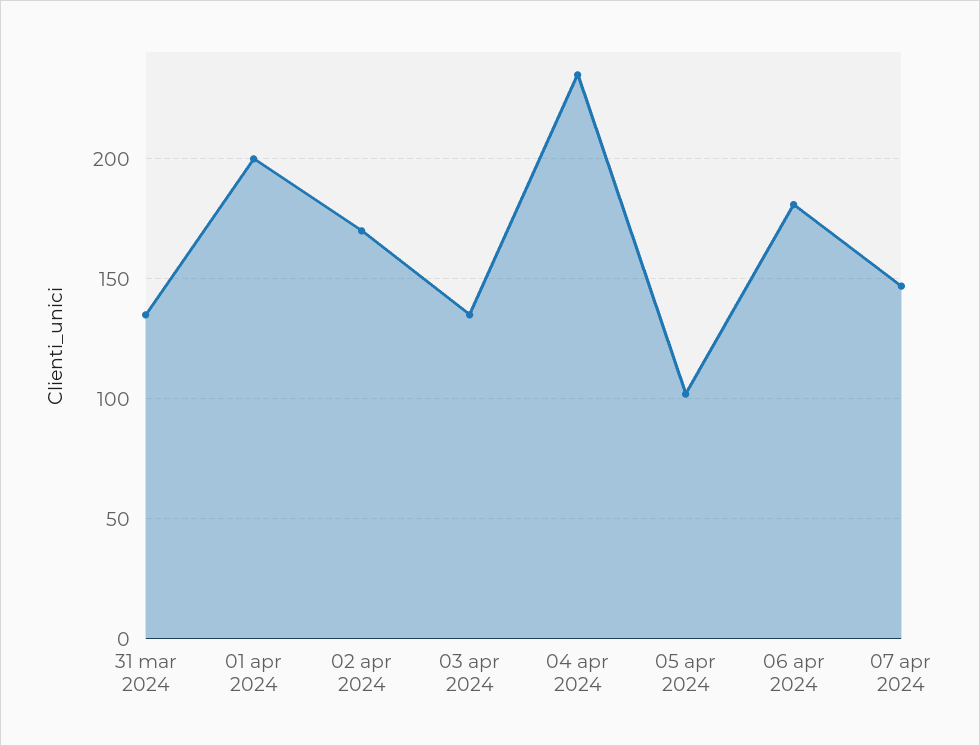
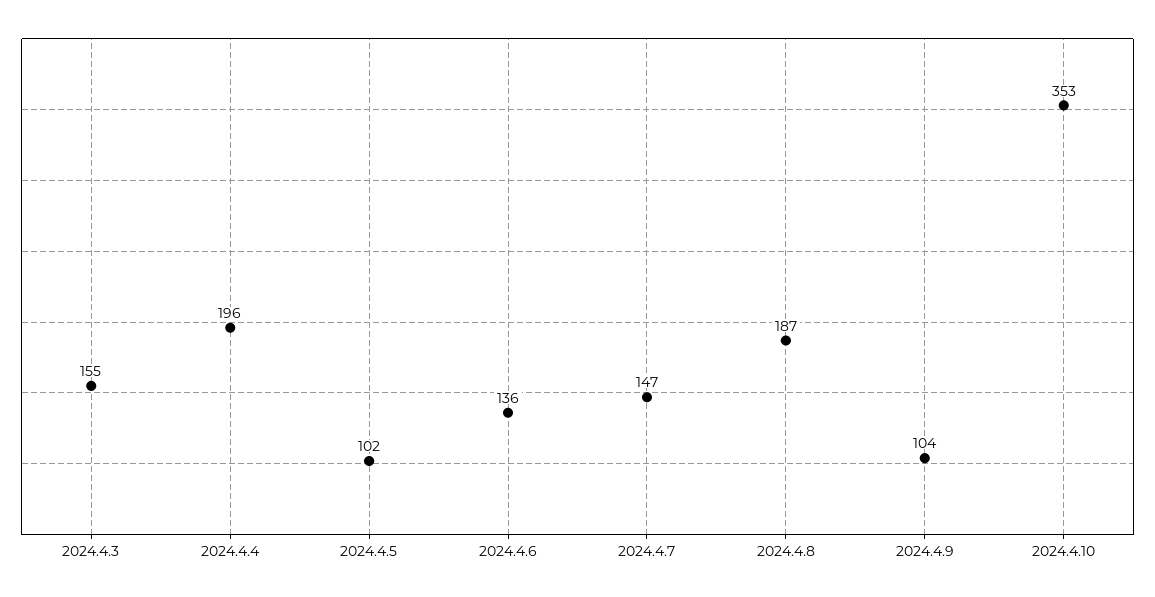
31 mar 2024: 135 -> none
01 apr 2024: 200 -> none
02 apr 2024: 170 -> none
03 apr 2024: 135 -> 155
04 apr 2024: 235 -> 196
06 apr 2024: 180 -> 136
2024.4.8: none -> 187
2024.4.9: none -> 104
2024.4.10: none -> 353

